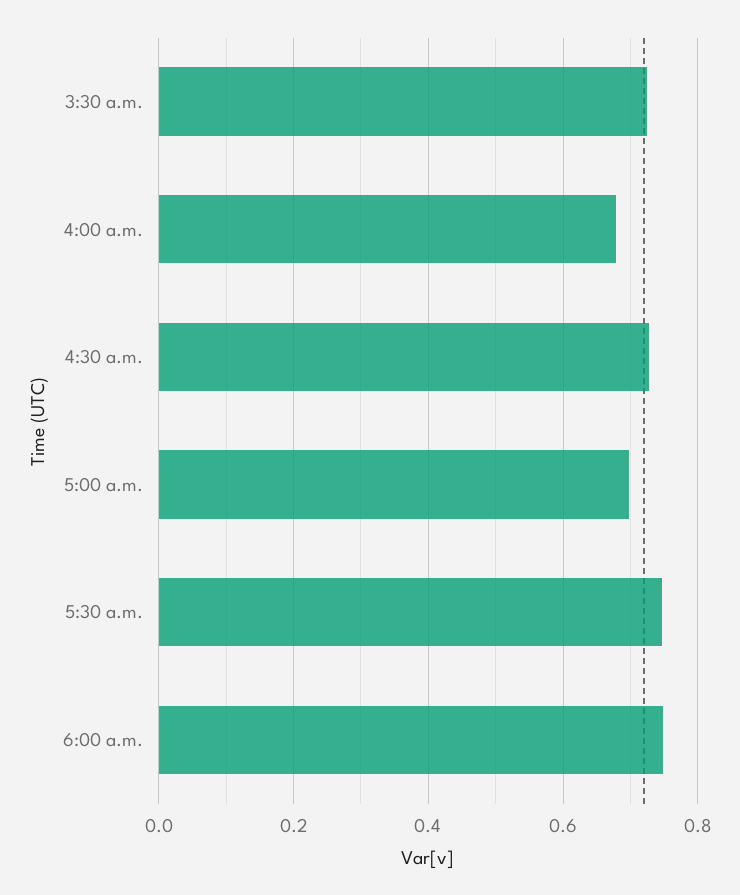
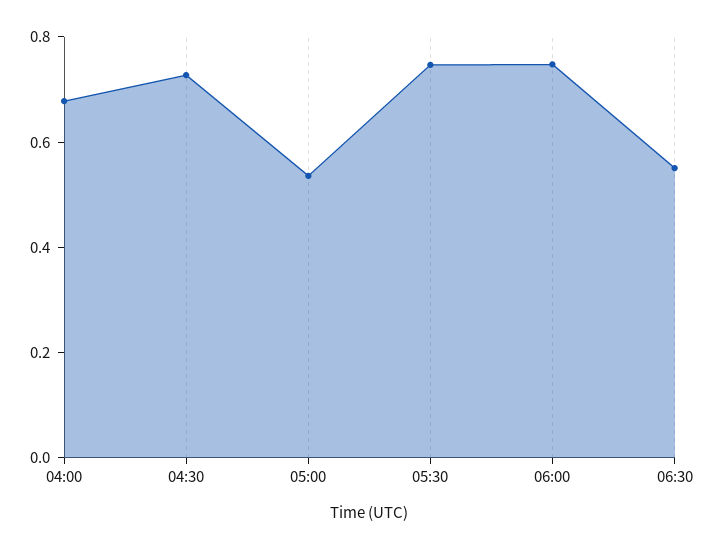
3:30 a.m.: 0.72 -> none
5:00 a.m.: 0.7 -> 0.55
06:30: none -> 0.55

